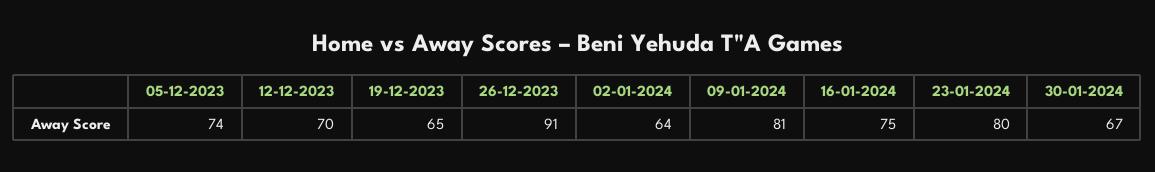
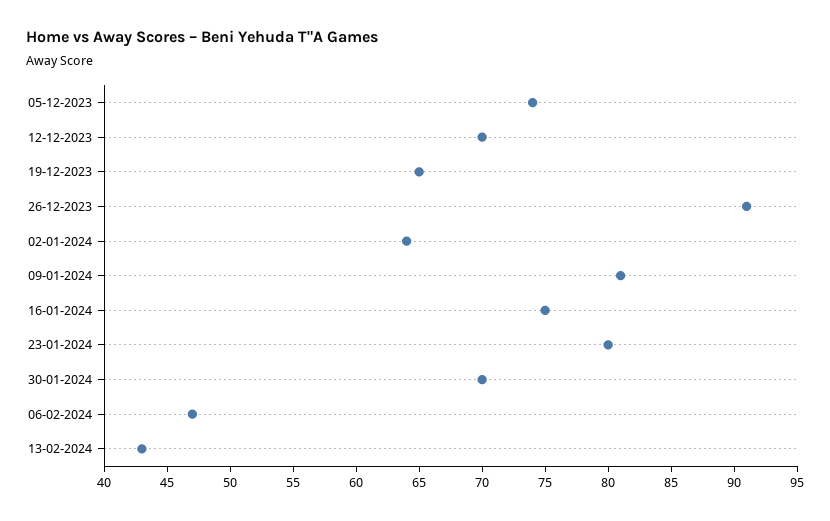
30-01-2024: 67 -> 70
06-02-2024: none -> 47
13-02-2024: none -> 43

